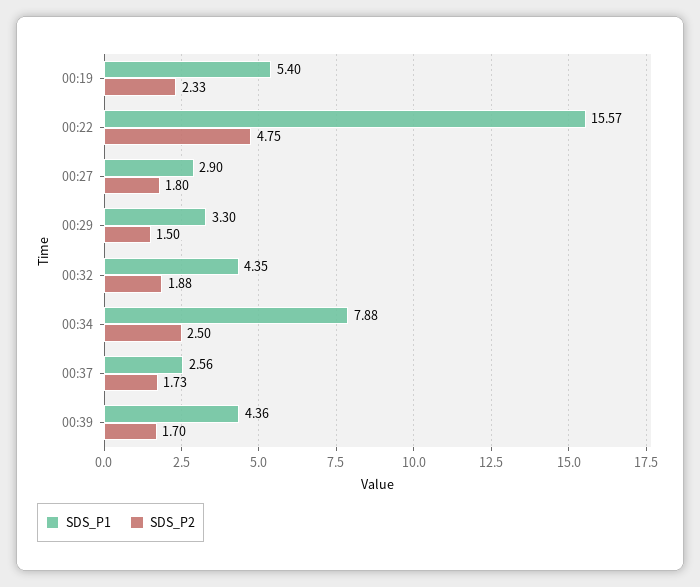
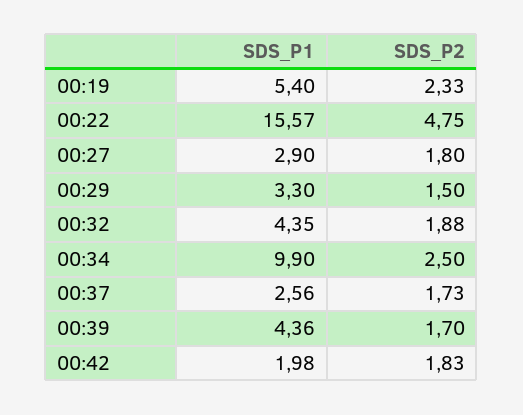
SDS_P1, 00:34: 7.88 -> 9.9
SDS_P1, 00:42: none -> 1.98
SDS_P2, 00:42: none -> 1.83

